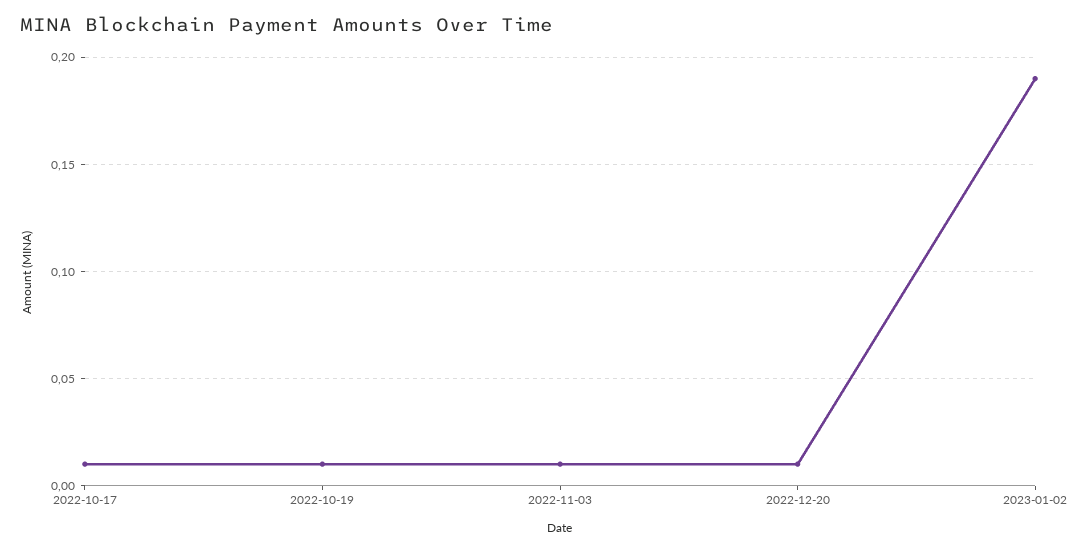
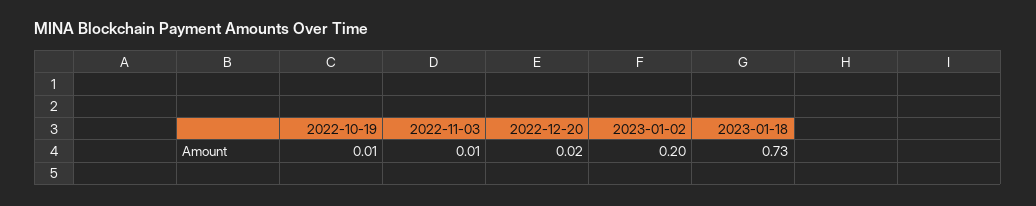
2022-10-17: 0.01 -> none
2022-12-20: 0.01 -> 0.02
2023-01-02: 0.19 -> 0.2
2023-01-18: none -> 0.73

